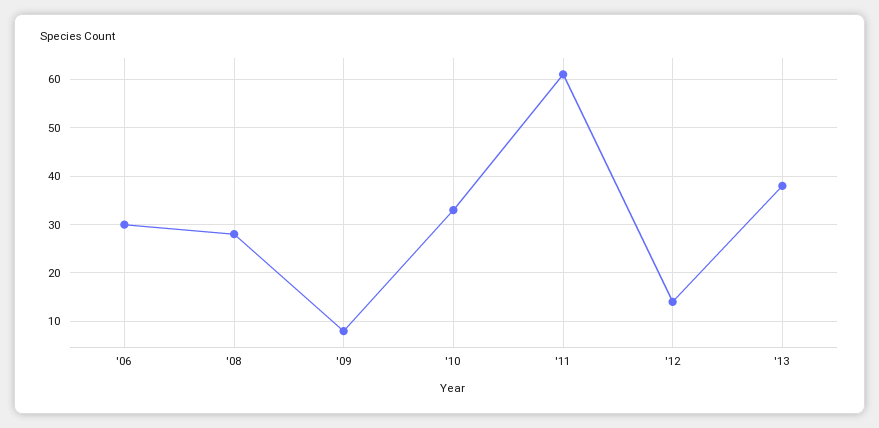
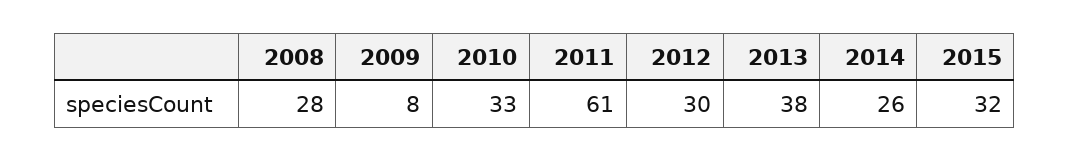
'06: 30 -> none
'12: 15 -> 30
2014: none -> 26
2015: none -> 32

